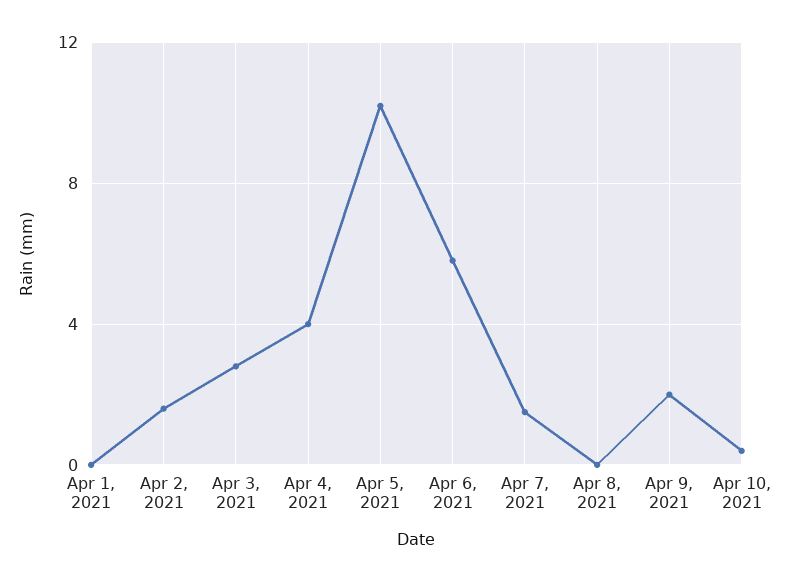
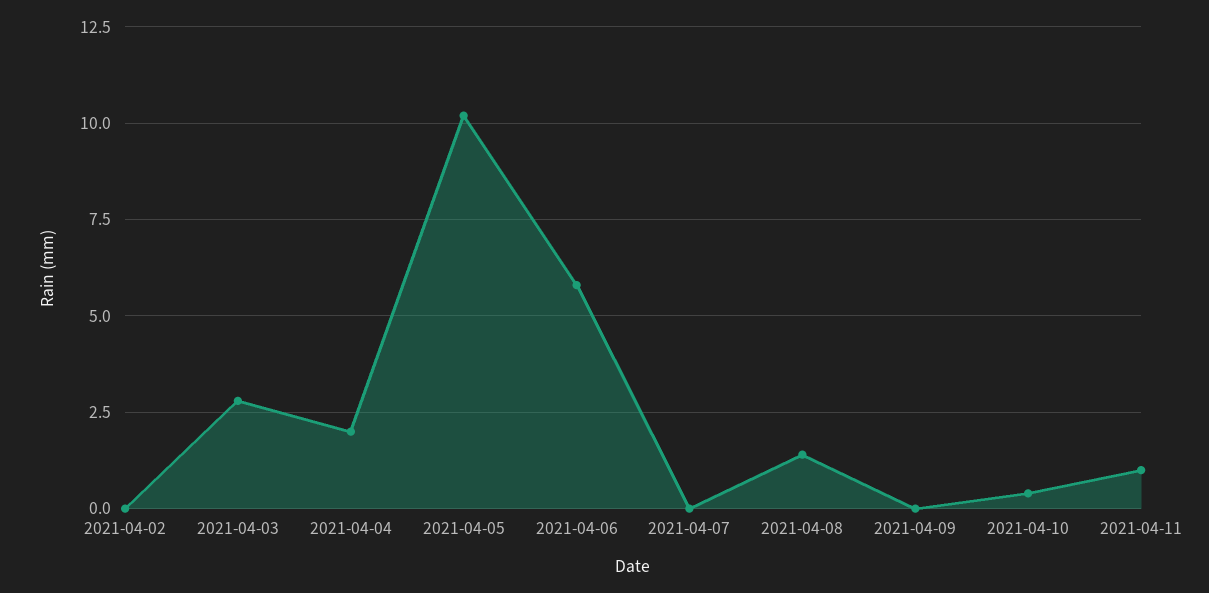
Apr 1, 2021: 0 -> none
Apr 2, 2021: 1.5 -> 0
Apr 4, 2021: 4 -> 2
Apr 7, 2021: 1.5 -> 0
Apr 8, 2021: 0 -> 1.5
Apr 9, 2021: 2 -> 0
2021-04-11: none -> 1

